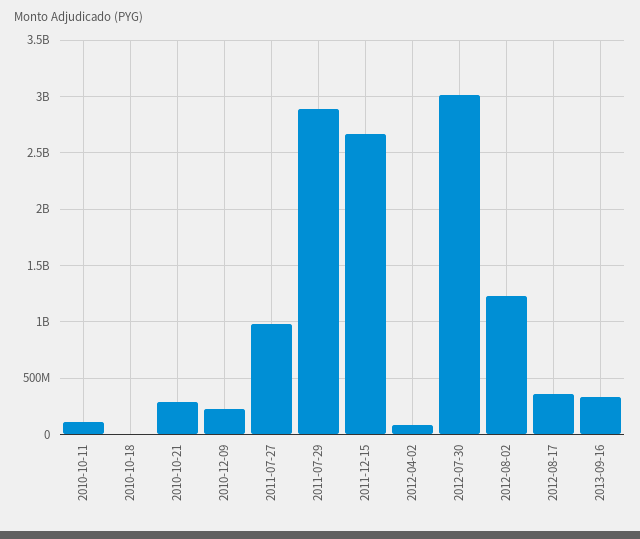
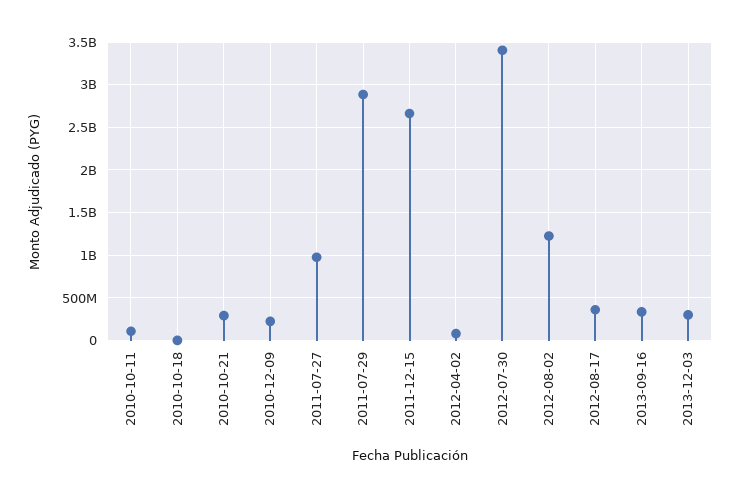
2012-07-30: 3000000000 -> 3400000000
2013-12-03: none -> 300000000

